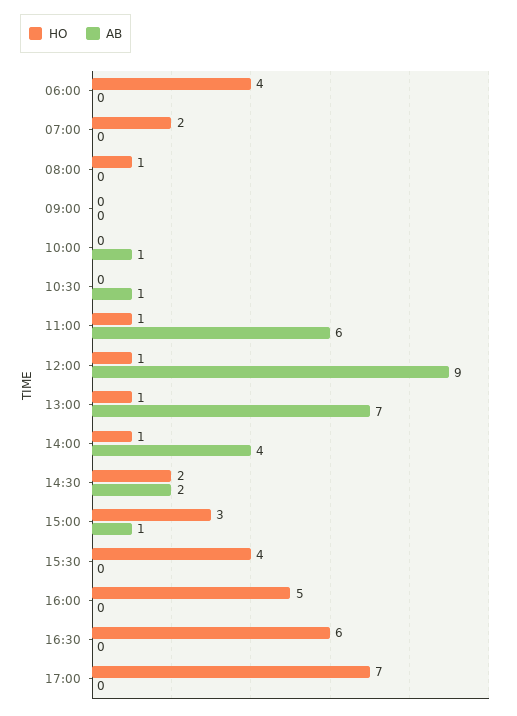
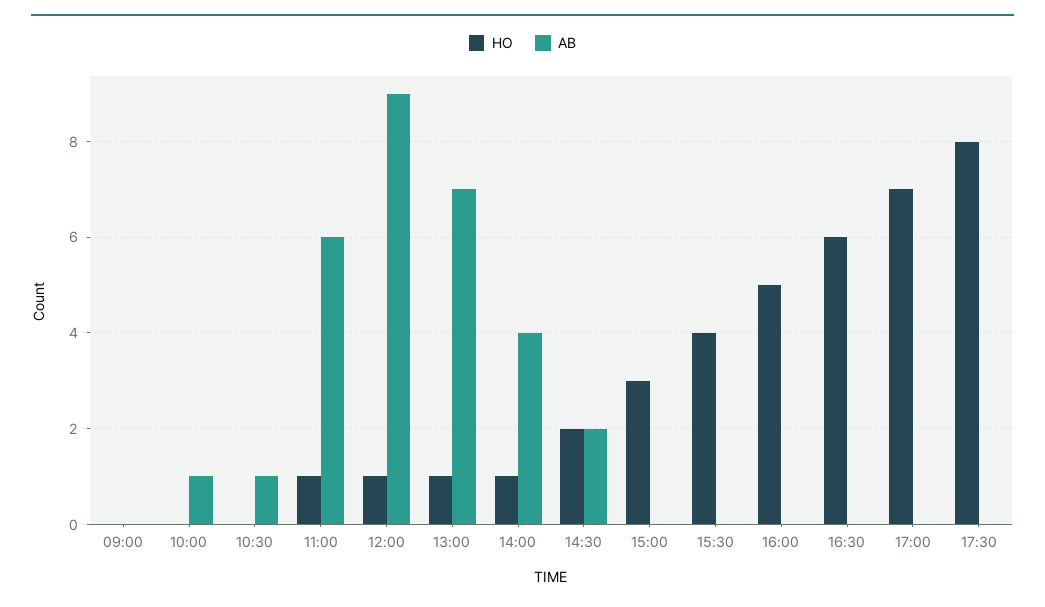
HO, 06:00: 4 -> none
AB, 06:00: 0 -> none
HO, 07:00: 2 -> none
AB, 07:00: 0 -> none
HO, 08:00: 1 -> none
AB, 08:00: 0 -> none
AB, 15:00: 1 -> 0
HO, 17:30: none -> 8
AB, 17:30: none -> 0

